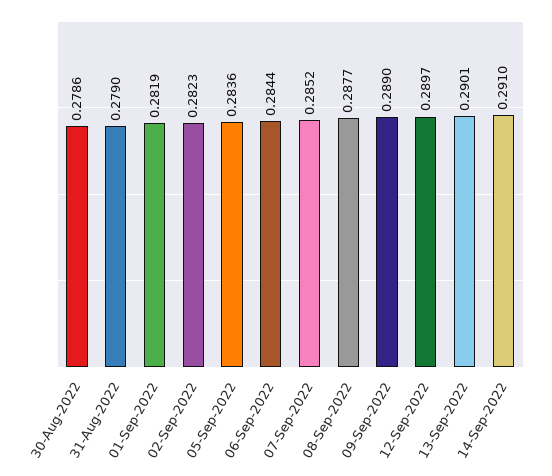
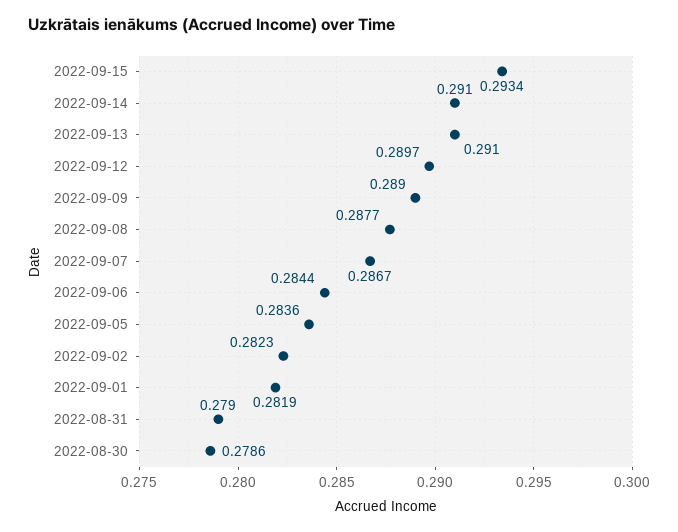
07-Sep-2022: 0.2852 -> 0.2867
13-Sep-2022: 0.2901 -> 0.291
2022-09-15: none -> 0.2934

